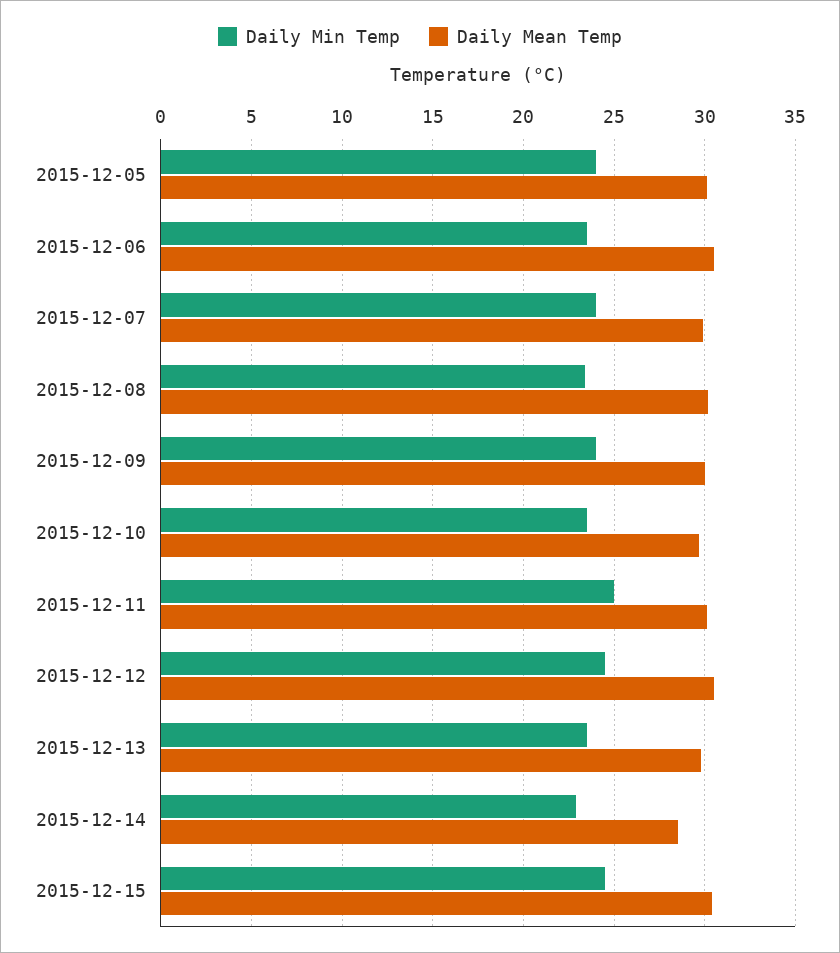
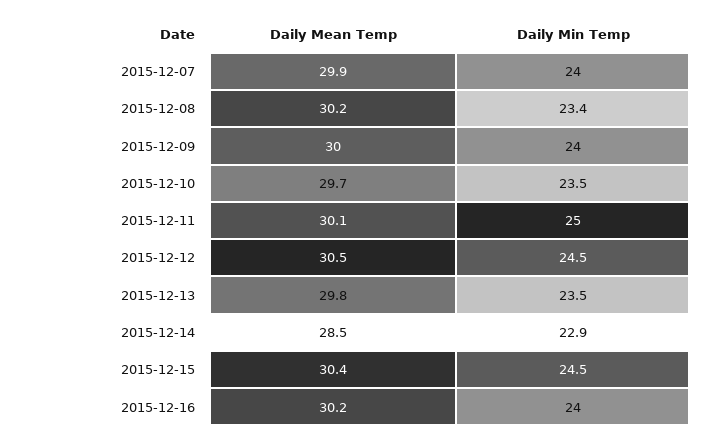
Daily Min Temp, 2015-12-05: 24 -> none
Daily Mean Temp, 2015-12-05: 30 -> none
Daily Min Temp, 2015-12-06: 23.5 -> none
Daily Mean Temp, 2015-12-06: 30.5 -> none
Daily Mean Temp, 2015-12-16: none -> 30.2
Daily Min Temp, 2015-12-16: none -> 24

